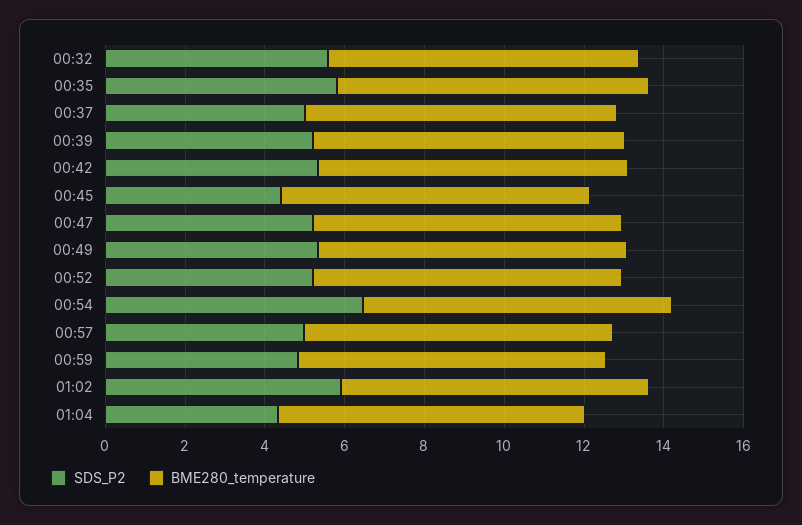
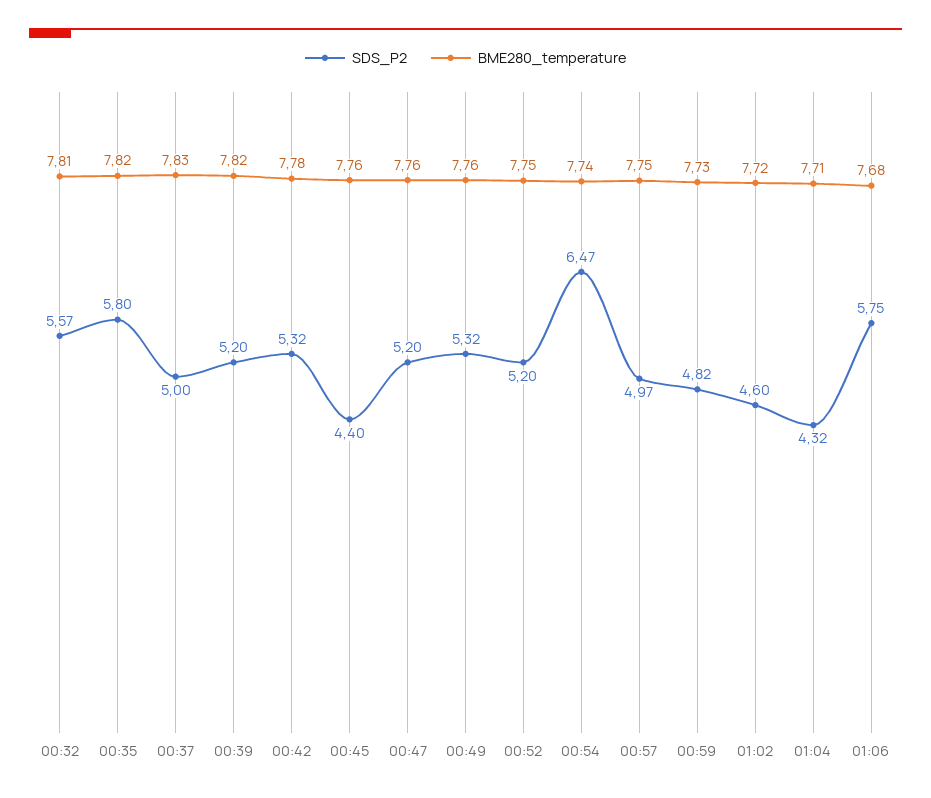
SDS_P2, 01:02: 6 -> 4.6
SDS_P2, 01:06: none -> 5.75
BME280_temperature, 01:06: none -> 7.68

